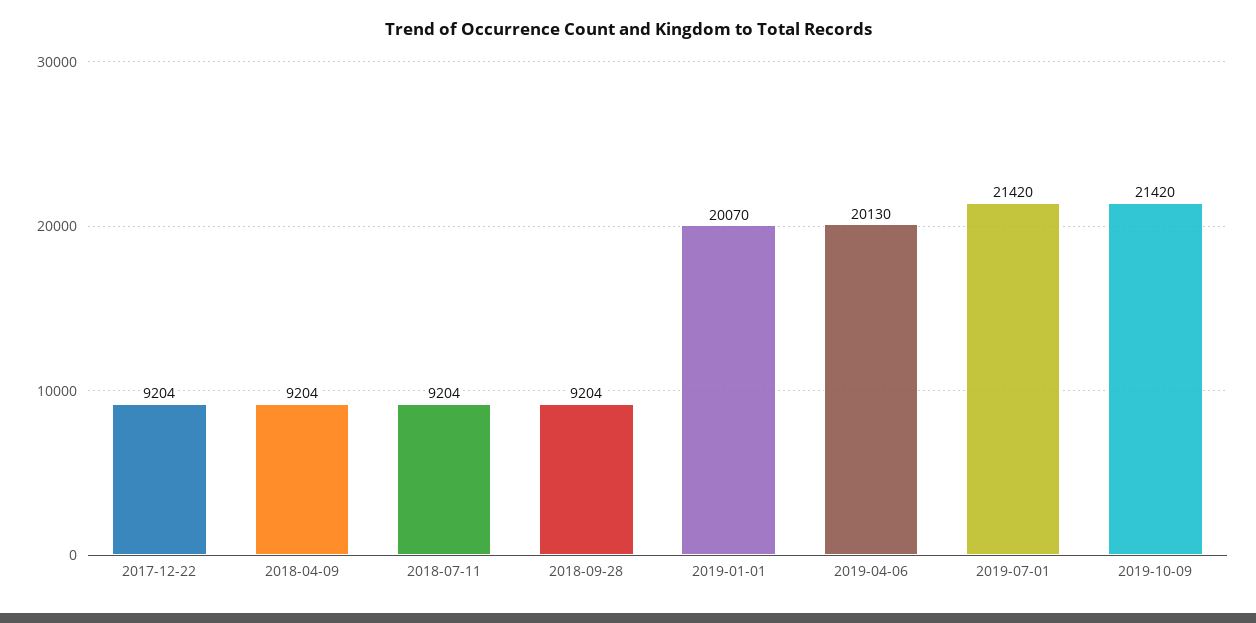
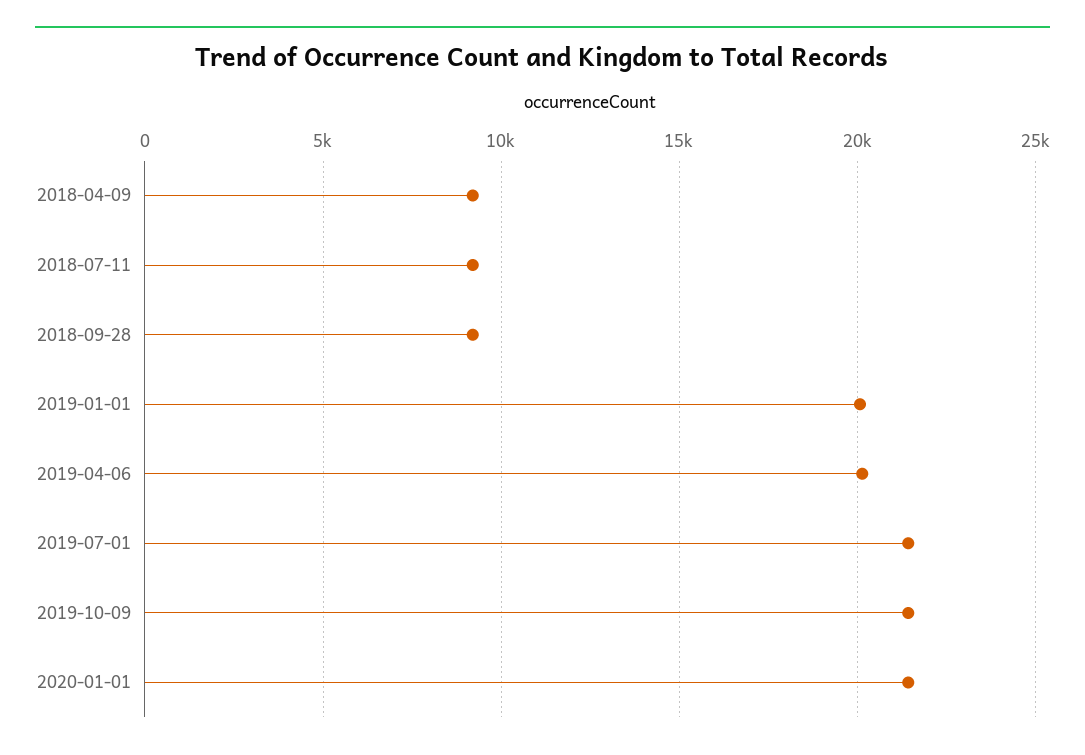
2017-12-22: 9204 -> none
2020-01-01: none -> 21500

